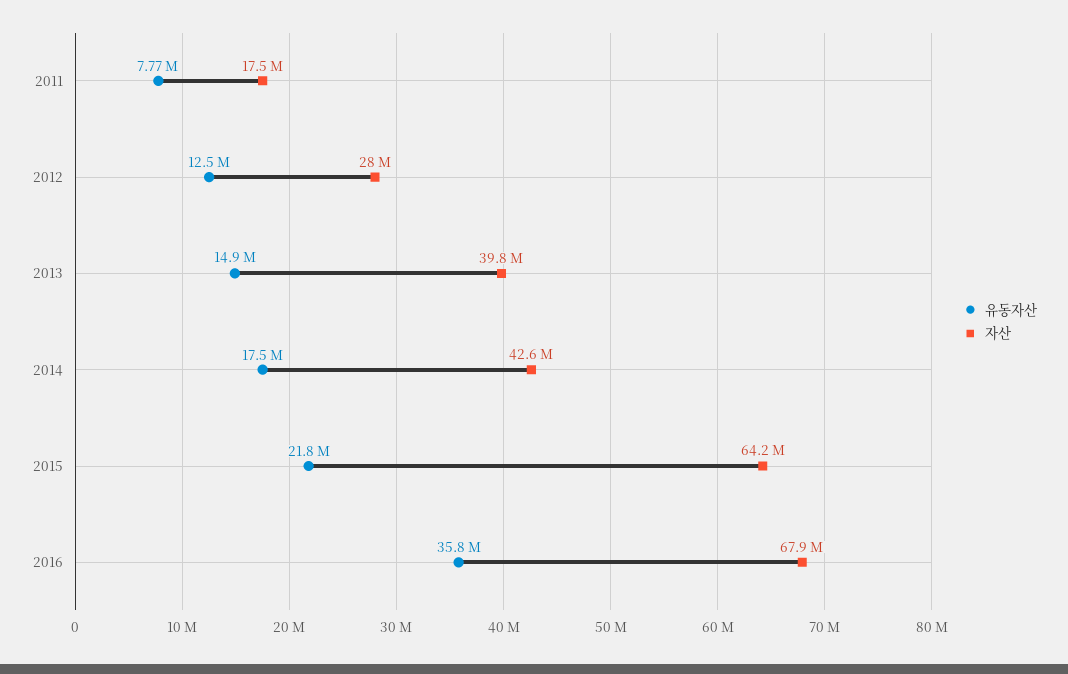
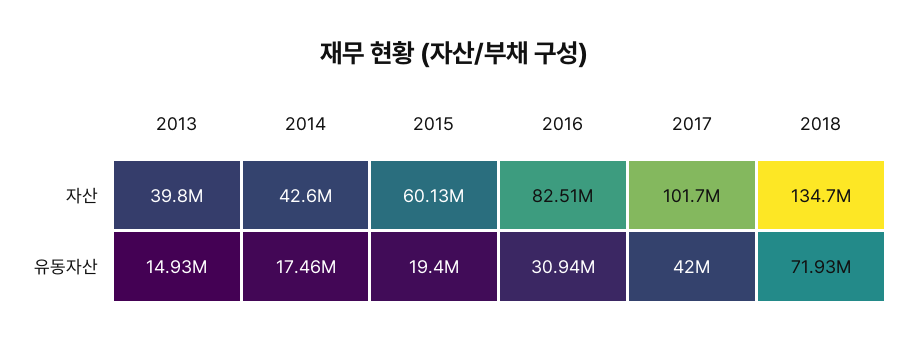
유동자산, 2011: 7770000 -> none
자산, 2011: 17500000 -> none
유동자산, 2012: 12500000 -> none
자산, 2012: 28000000 -> none
유동자산, 2015: 21800000 -> 19400000
자산, 2015: 64200000 -> 60130000
유동자산, 2016: 35800000 -> 30940000
자산, 2016: 67900000 -> 82510000
자산, 2017: none -> 101700000
자산, 2018: none -> 134700000
유동자산, 2017: none -> 42000000
유동자산, 2018: none -> 71930000

